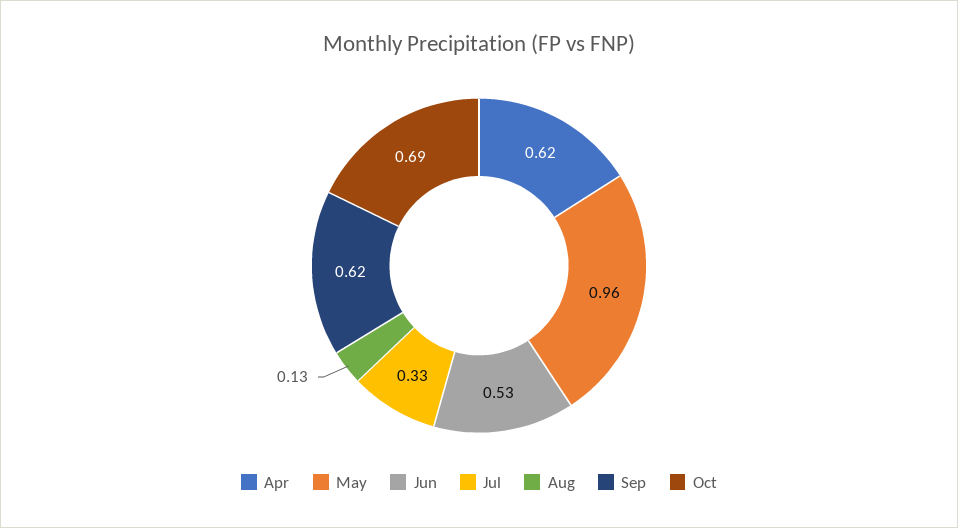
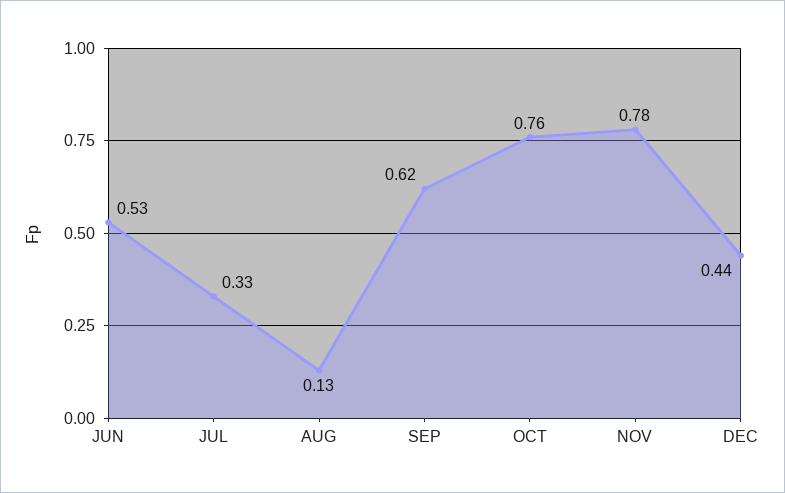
Apr: 0.62 -> none
May: 0.96 -> none
Oct: 0.69 -> 0.76
NOV: none -> 0.78
DEC: none -> 0.44

